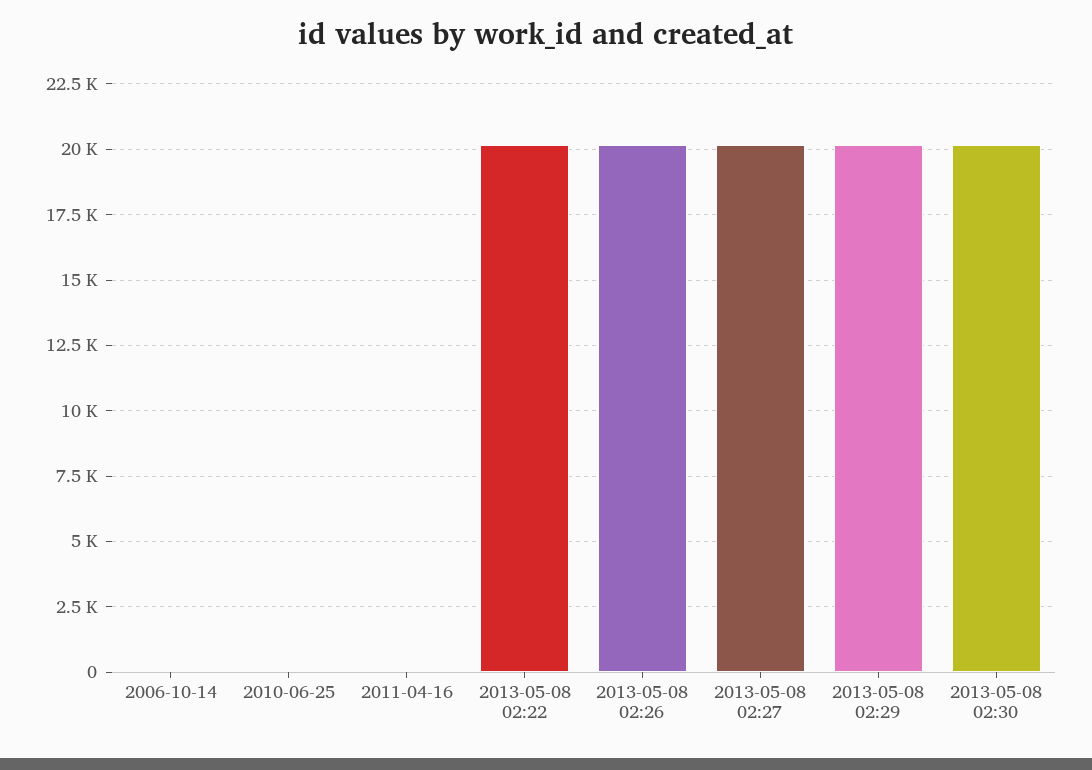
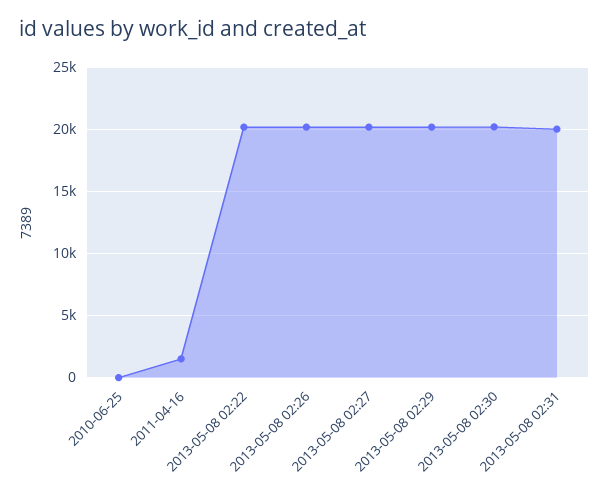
2006-10-14: 0 -> none
2011-04-16: 0 -> 1500
2013-05-08 02:31: none -> 20000

